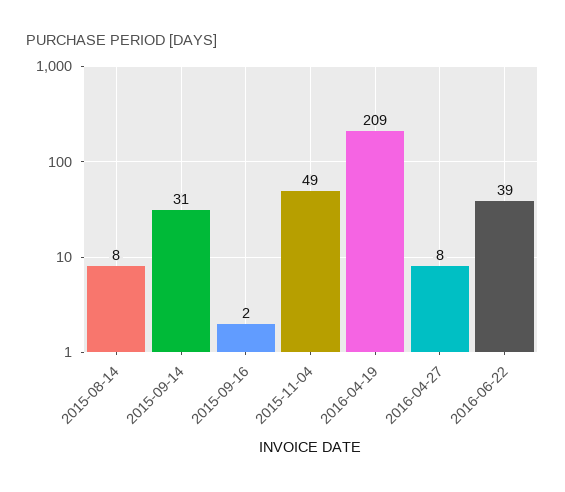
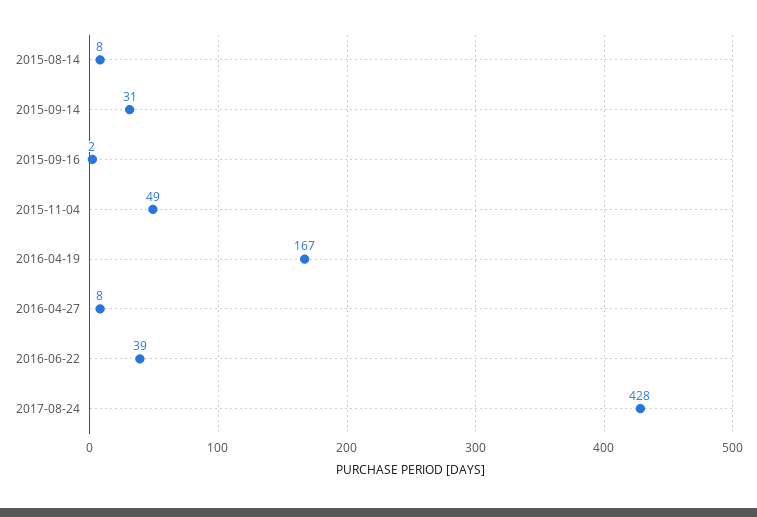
2016-04-19: 209 -> 167
2017-08-24: none -> 428

